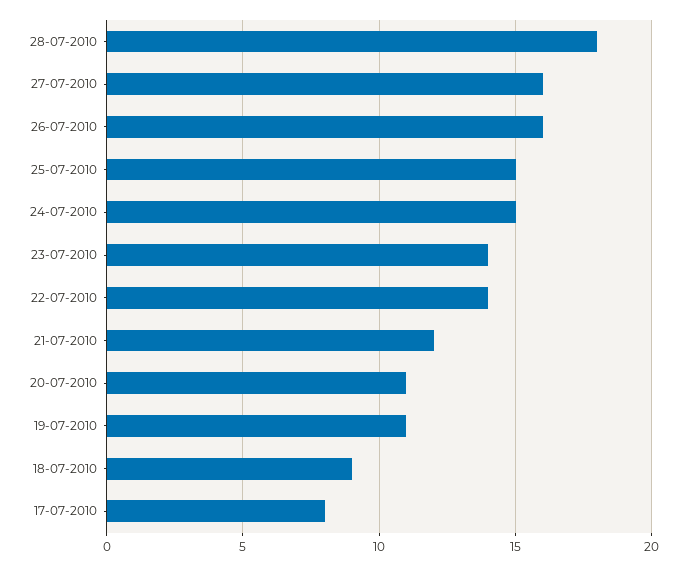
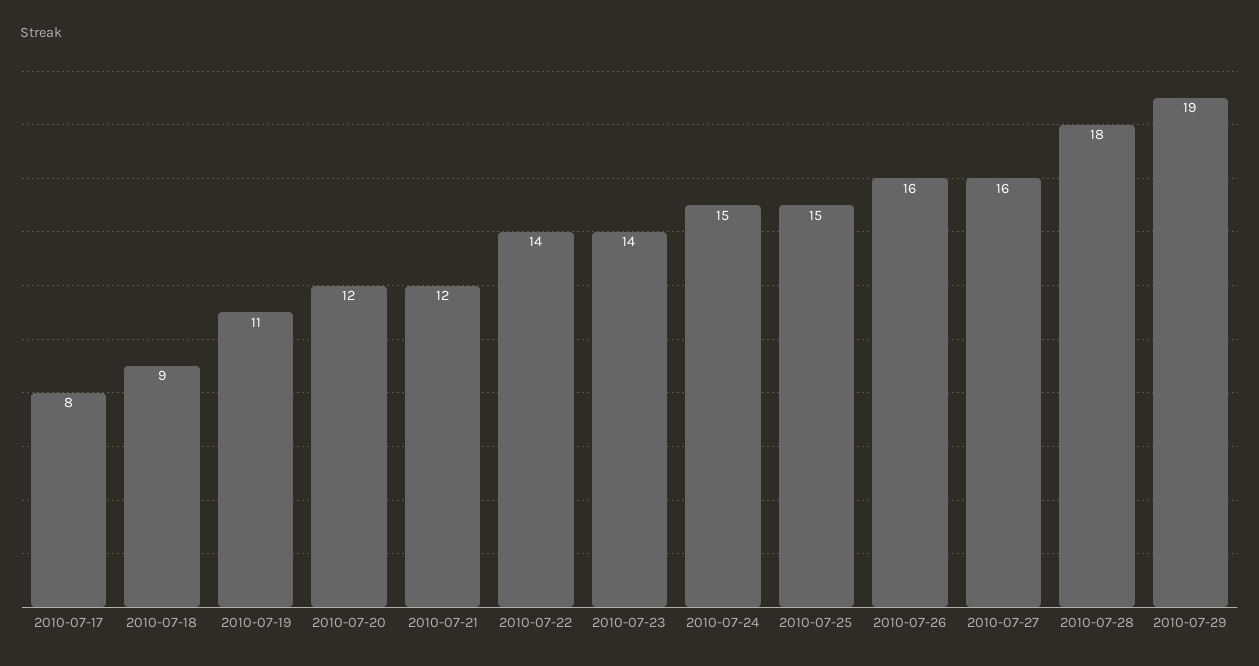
20-07-2010: 11 -> 12
2010-07-29: none -> 19

